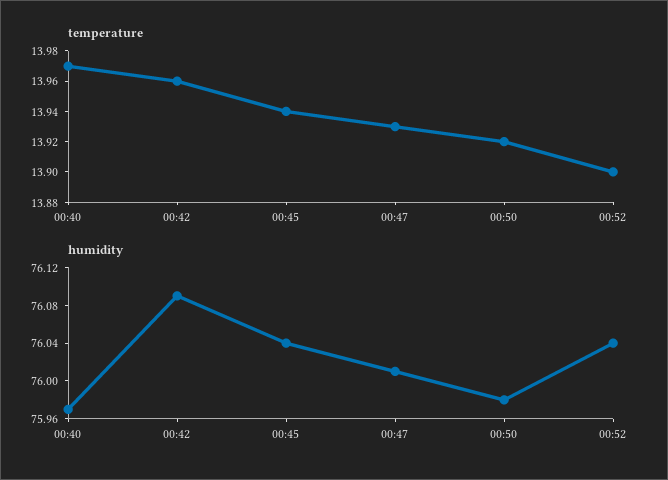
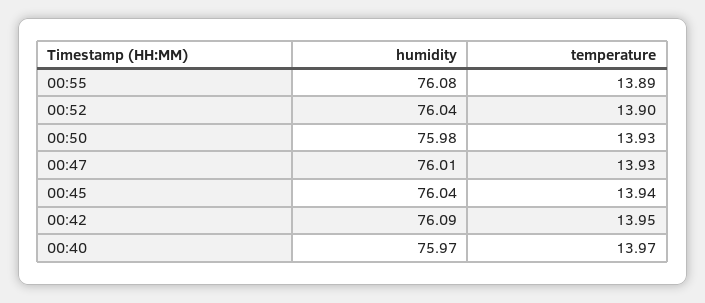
temperature, 00:42: 13.96 -> 13.95
temperature, 00:50: 13.92 -> 13.93
humidity, 00:55: none -> 76.08
temperature, 00:55: none -> 13.89

